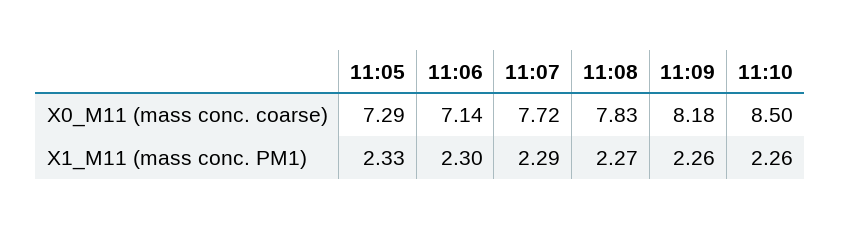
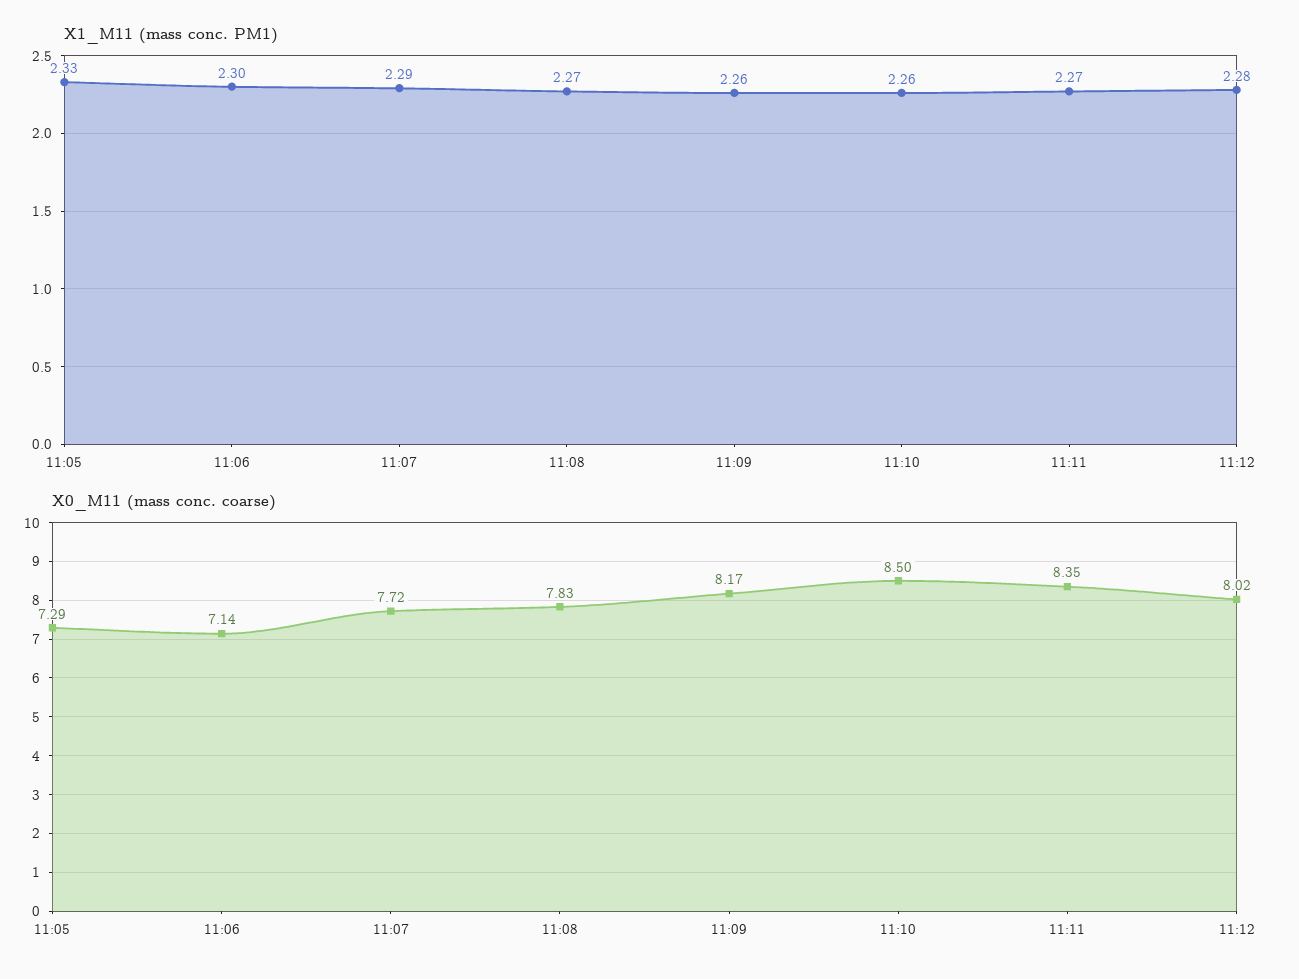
X0_M11 (mass conc. coarse), 11:09: 8.18 -> 8.17
X1_M11 (mass conc. PM1), 11:11: none -> 2.27
X1_M11 (mass conc. PM1), 11:12: none -> 2.28
X0_M11 (mass conc. coarse), 11:11: none -> 8.35
X0_M11 (mass conc. coarse), 11:12: none -> 8.02

